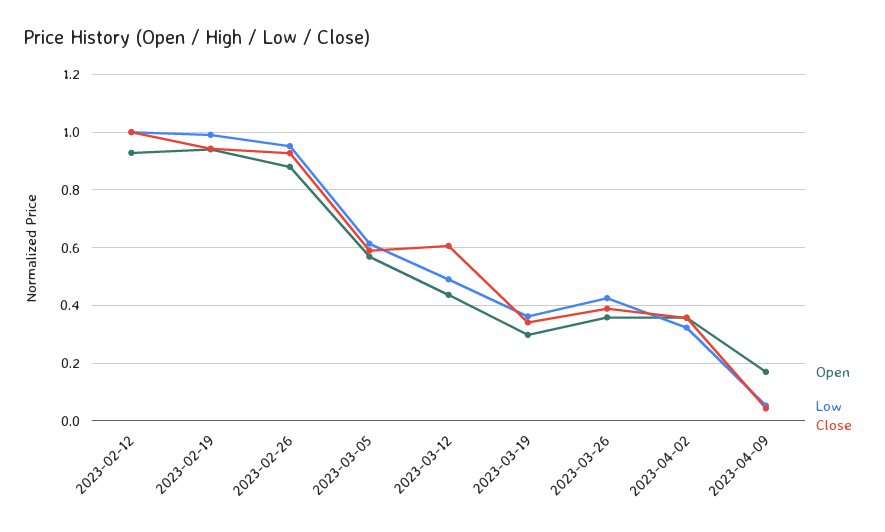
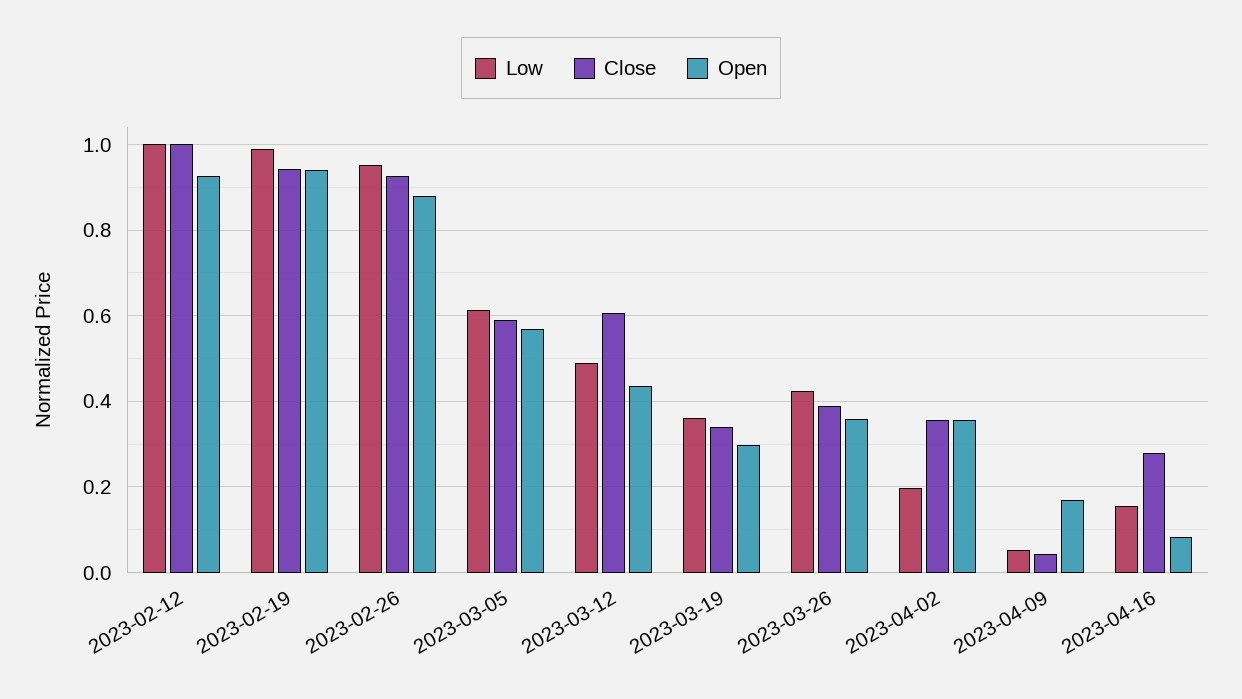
Low, 2023-04-02: 0.325 -> 0.2
Low, 2023-04-16: none -> 0.16
Close, 2023-04-16: none -> 0.28
Open, 2023-04-16: none -> 0.08

